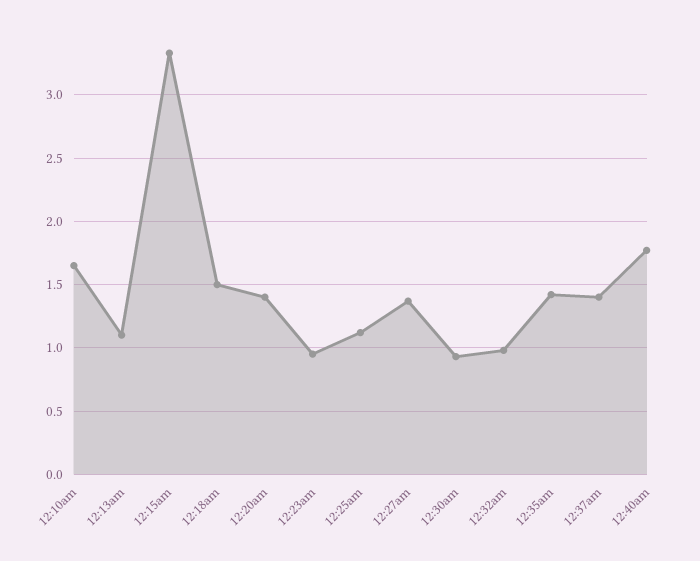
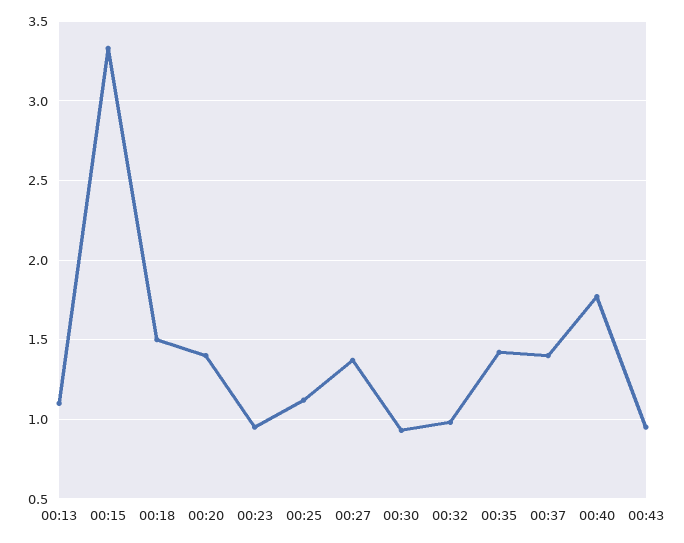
12:10am: 1.65 -> none
00:43: none -> 0.95

